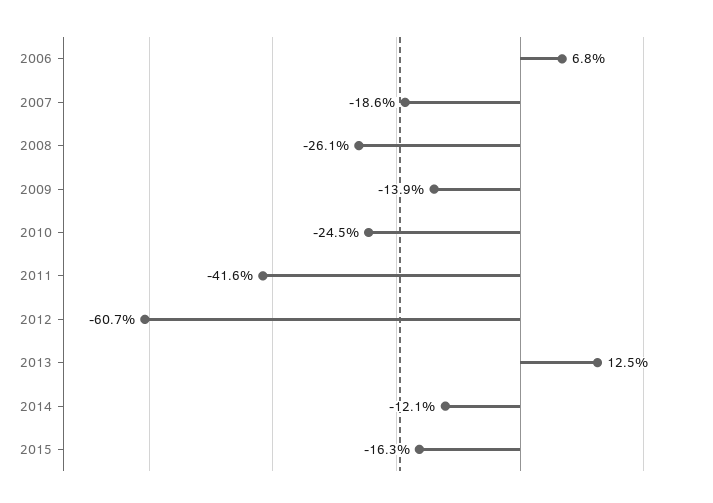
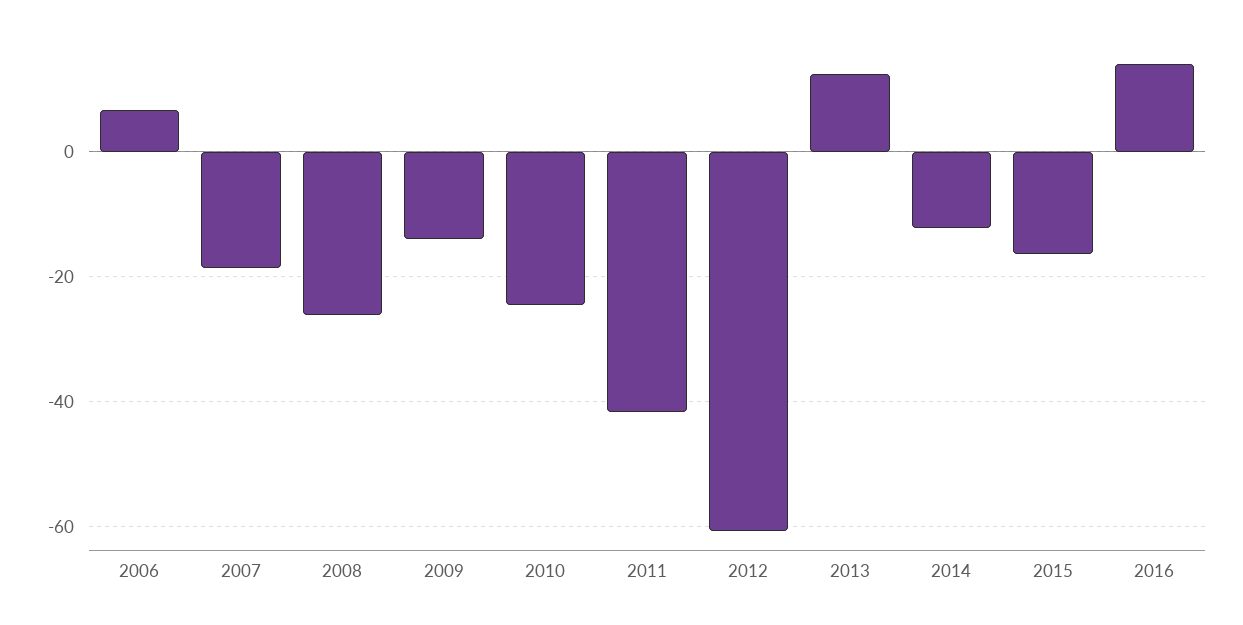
2016: none -> 14

